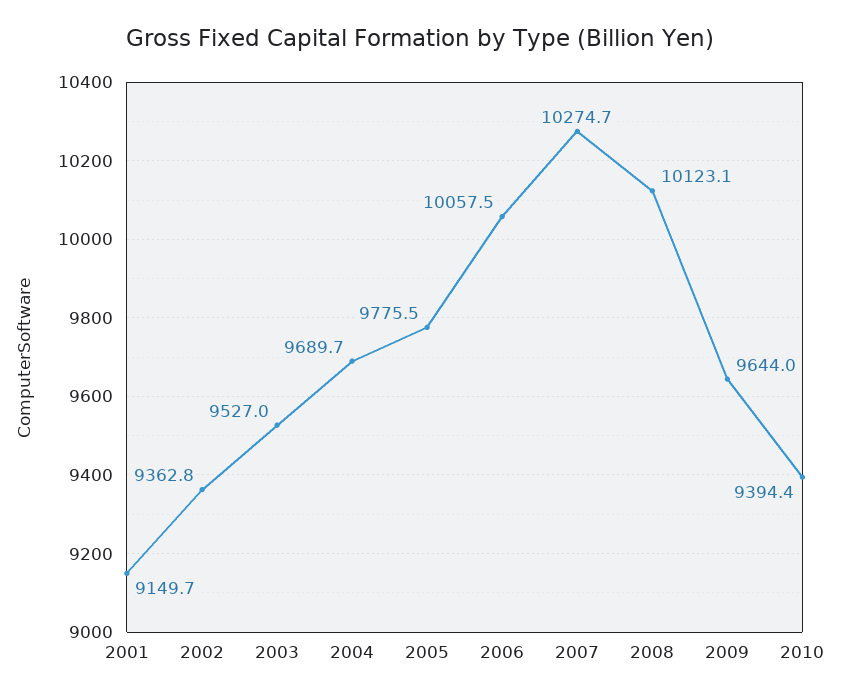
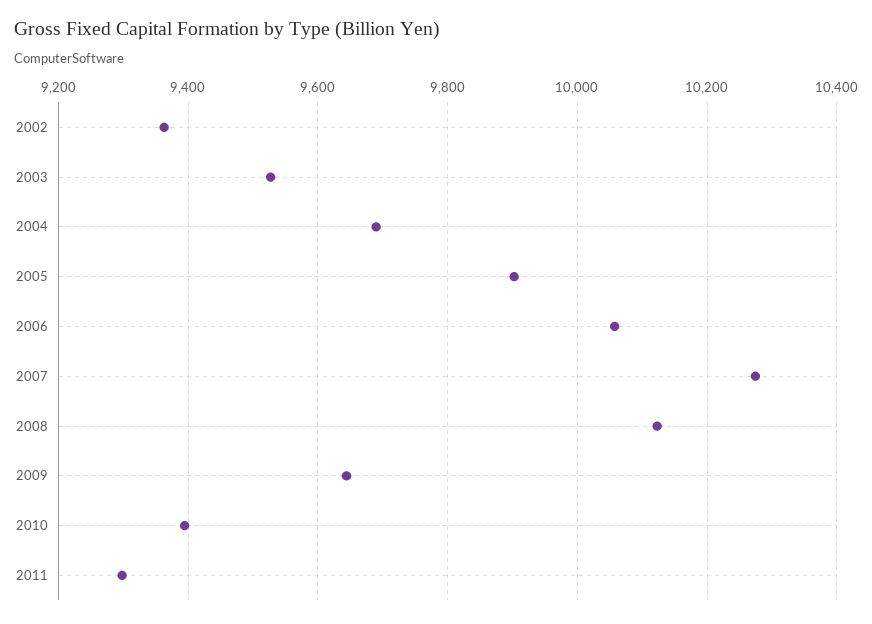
2001: 9149.7 -> none
2005: 9775.5 -> 9900
2011: none -> 9300

